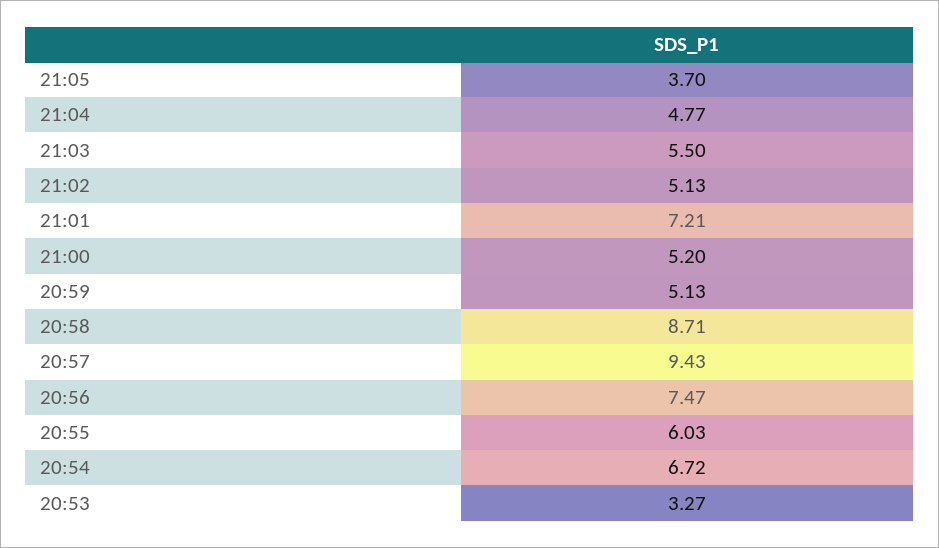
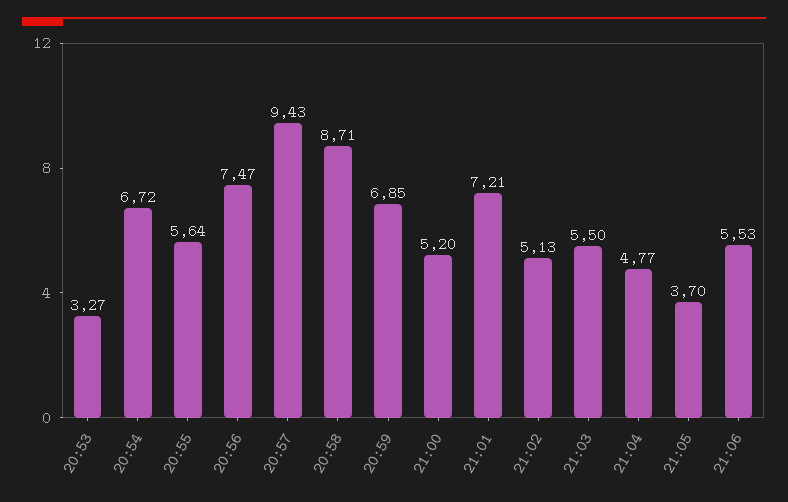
20:59: 5.13 -> 6.85
20:55: 6.03 -> 5.64
21:06: none -> 5.53

